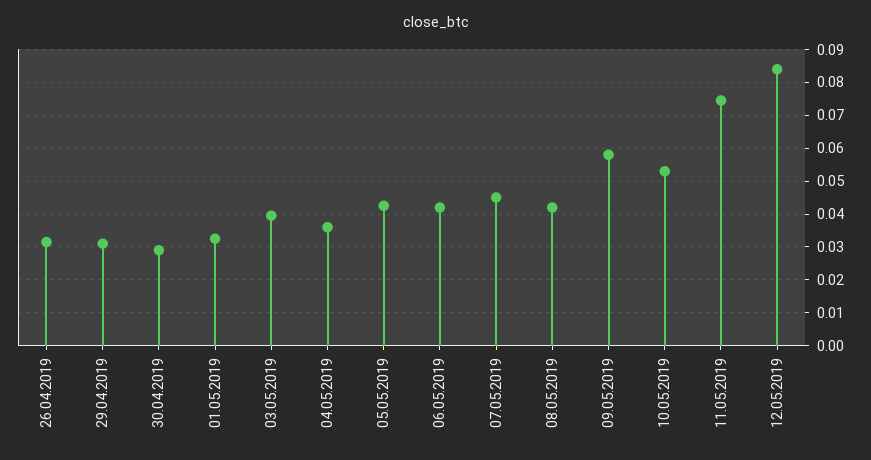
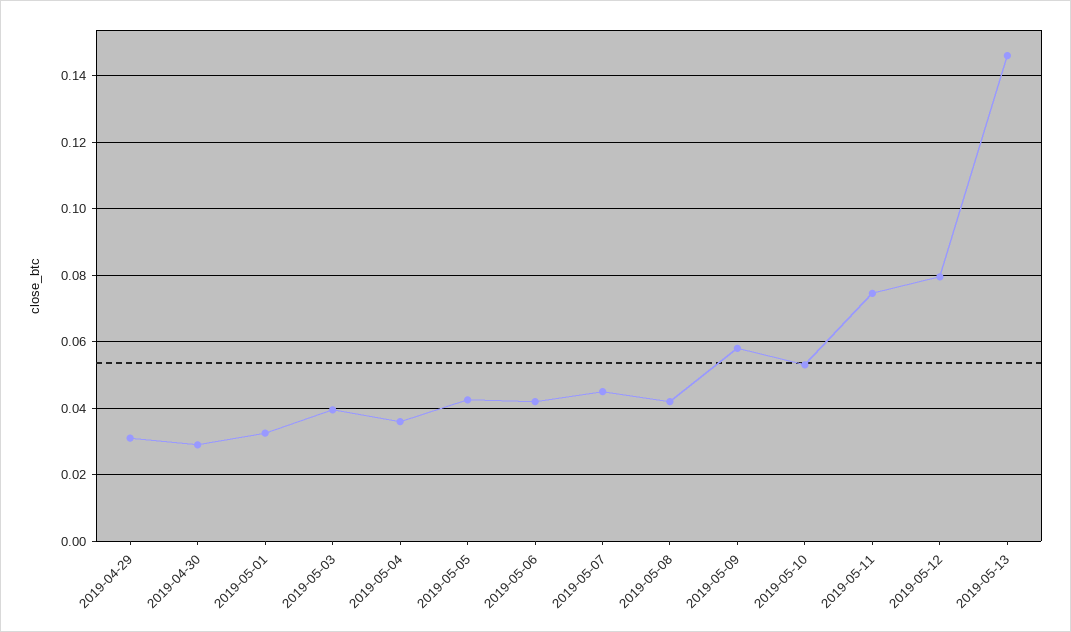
26.04.2019: 0.032 -> none
12.05.2019: 0.084 -> 0.08
2019-05-13: none -> 0.146

